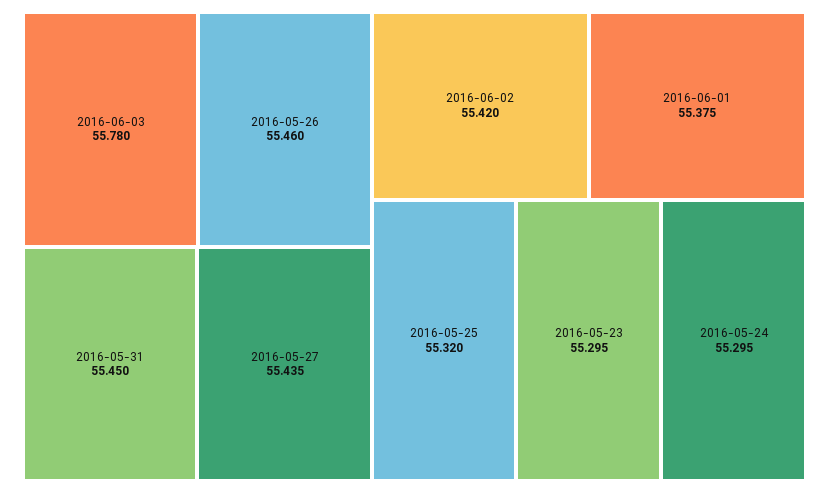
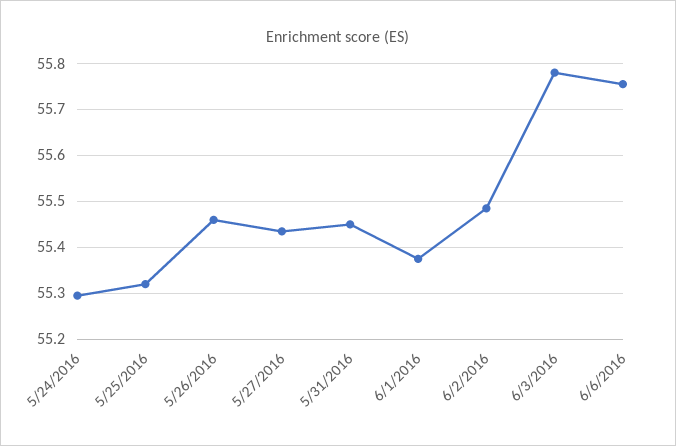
2016-06-02: 55.42 -> 55.48
2016-05-23: 55.295 -> none
6/6/2016: none -> 55.76

